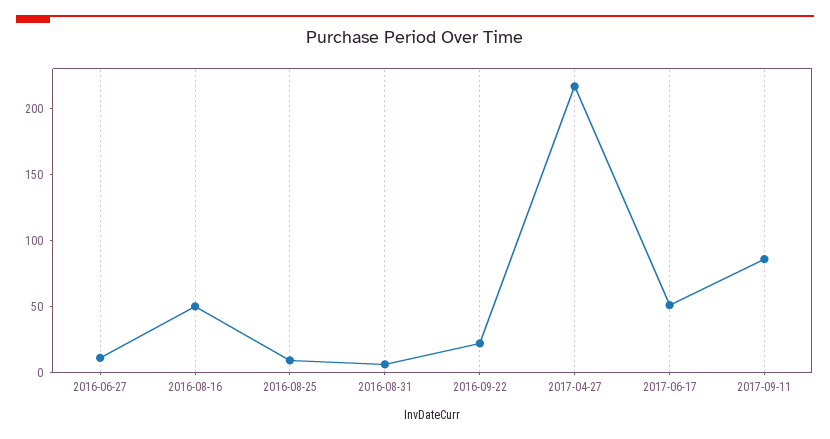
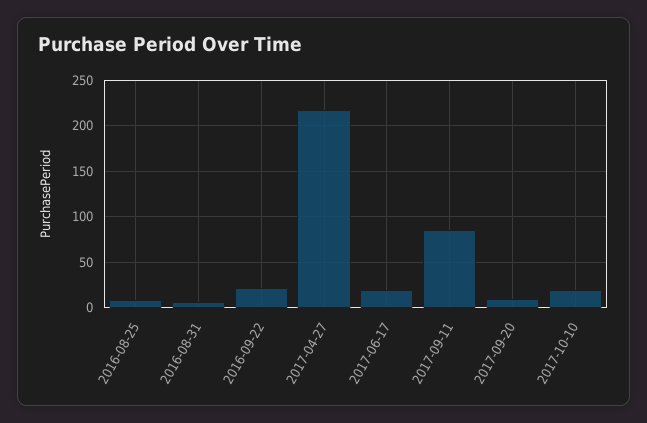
2016-06-27: 10 -> none
2016-08-16: 50 -> none
2017-06-17: 50 -> 20
2017-09-20: none -> 10
2017-10-10: none -> 20

